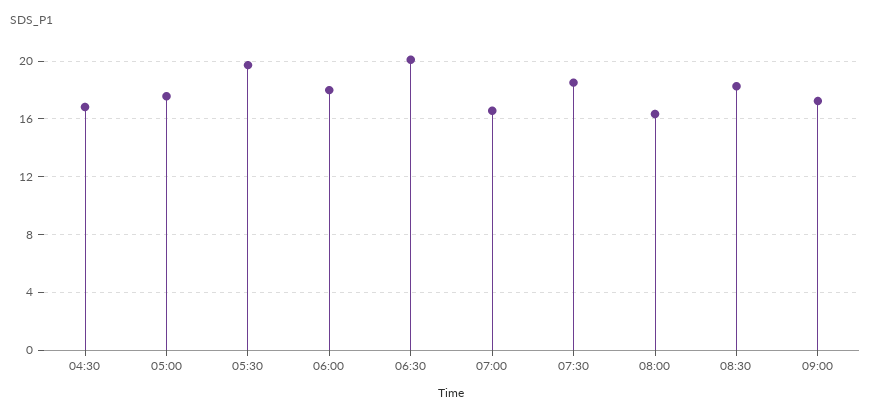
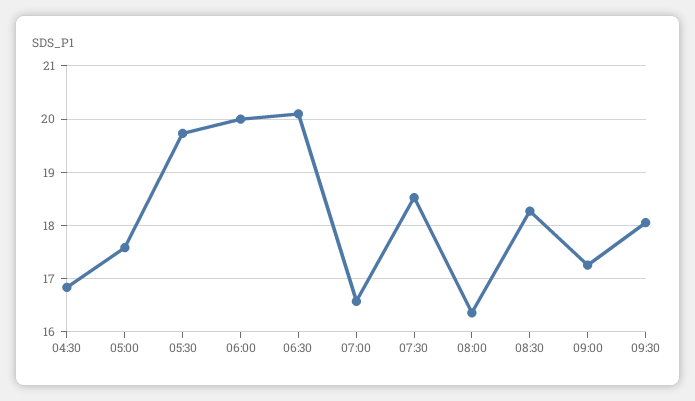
06:00: 18 -> 20
09:30: none -> 18

